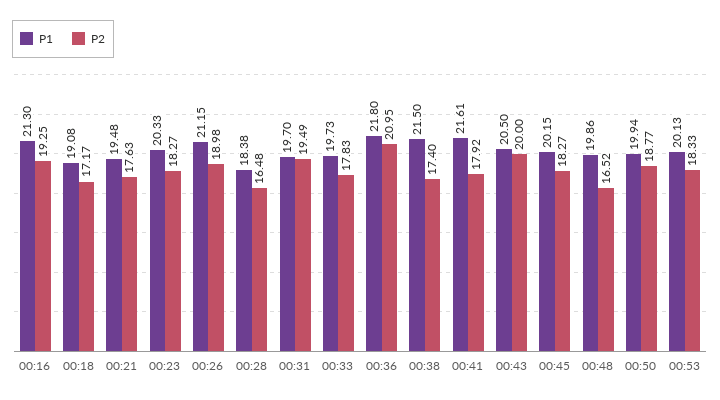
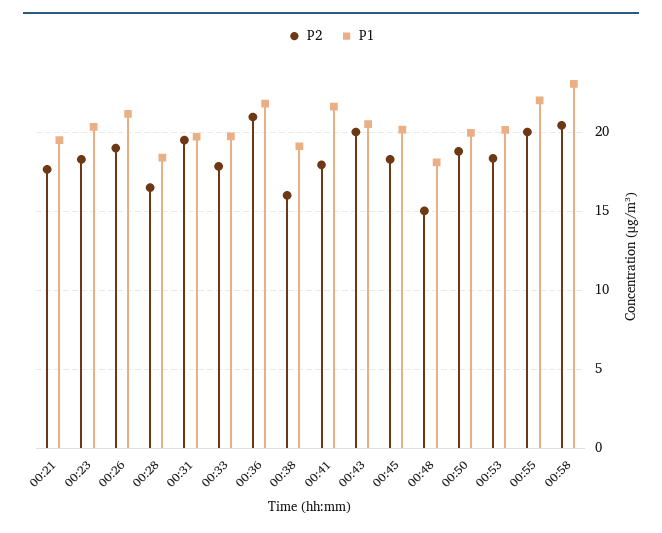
P1, 00:16: 21.3 -> none
P2, 00:16: 19.25 -> none
P1, 00:18: 19.08 -> none
P2, 00:18: 17.17 -> none
P1, 00:38: 21.5 -> 19
P2, 00:38: 17.4 -> 16
P1, 00:48: 19.86 -> 18
P2, 00:48: 16.52 -> 15
P2, 00:55: none -> 20
P1, 00:55: none -> 22
P2, 00:58: none -> 20.5
P1, 00:58: none -> 23

